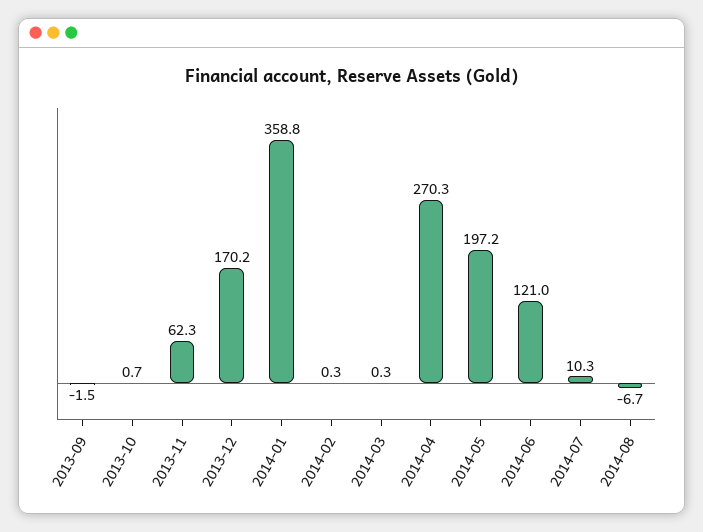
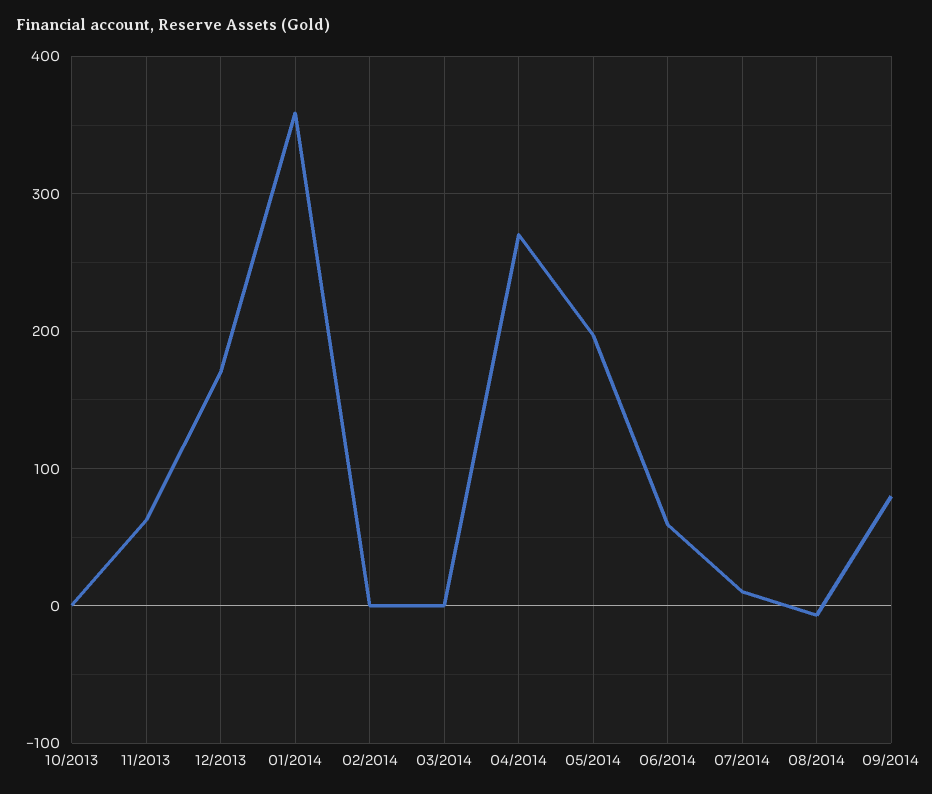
2013-09: -1.5 -> none
2014-06: 121 -> 60
09/2014: none -> 80

